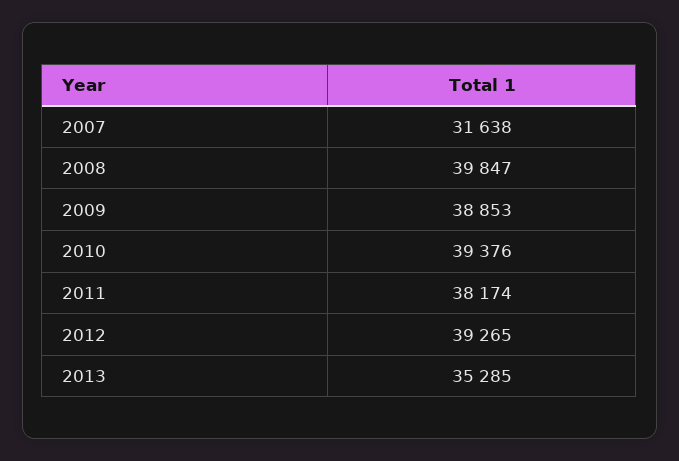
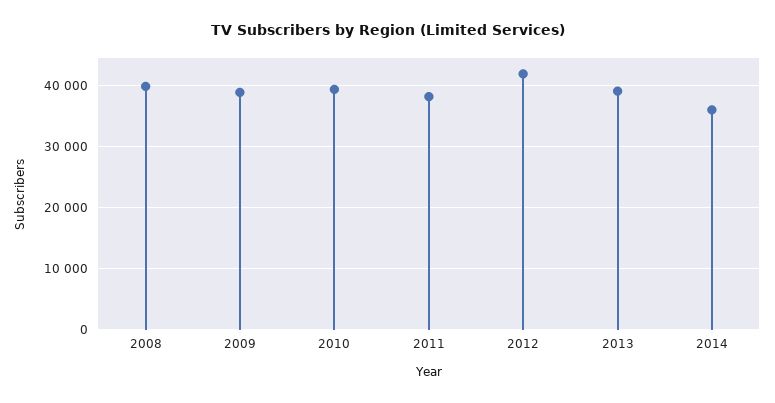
2007: 31638 -> none
2012: 39265 -> 42000
2013: 35285 -> 39000
2014: none -> 36000

